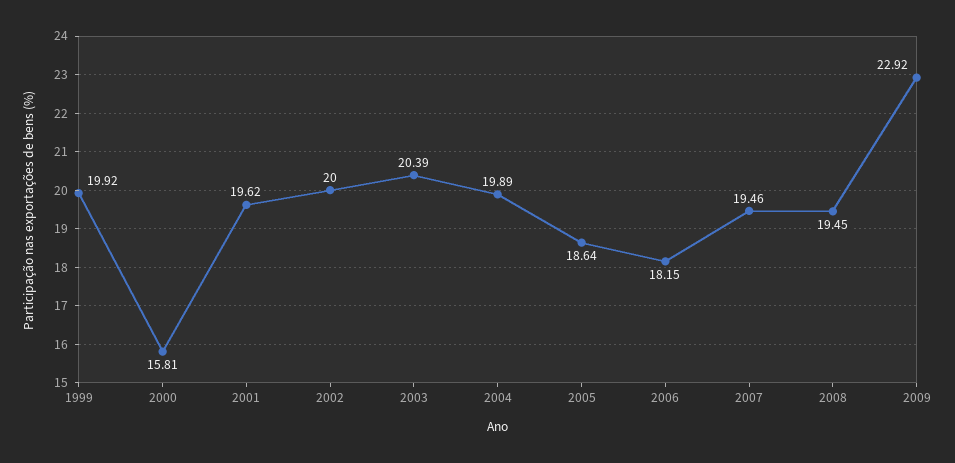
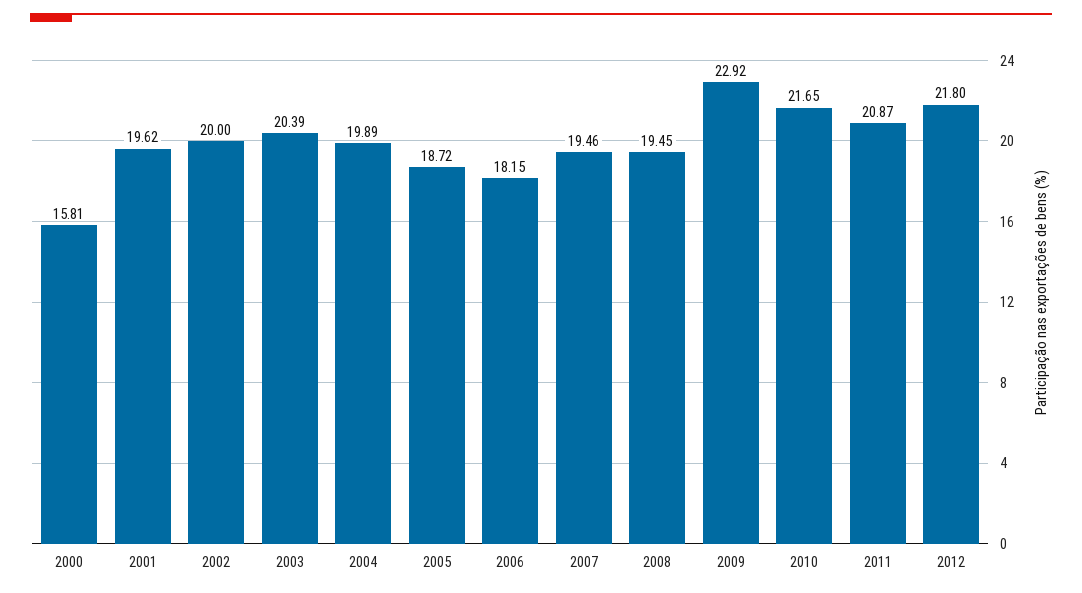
1999: 19.92 -> none
2005: 18.64 -> 18.72
2010: none -> 21.65
2011: none -> 20.87
2012: none -> 21.8

